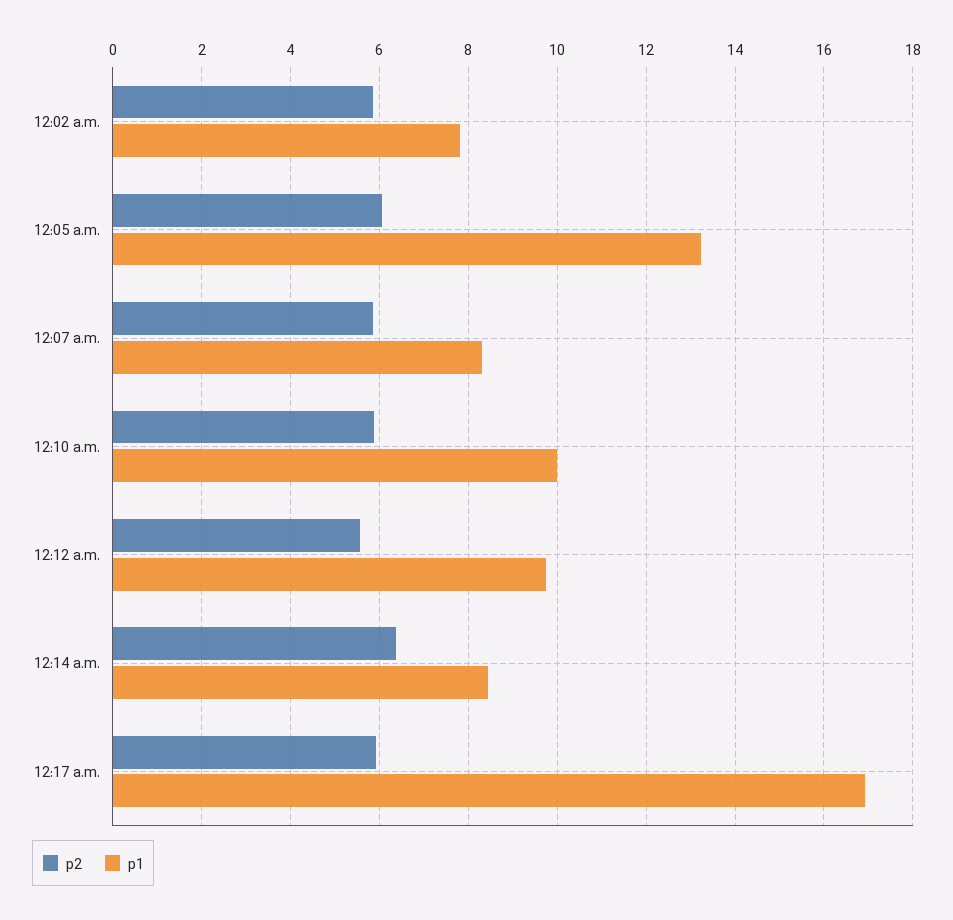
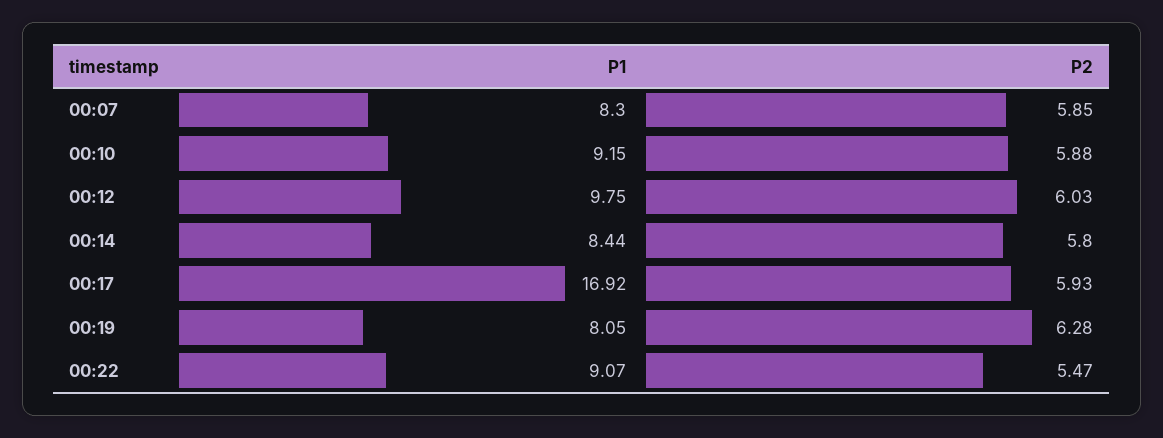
p2, 12:02 a.m.: 5.8 -> none
p1, 12:02 a.m.: 7.8 -> none
p2, 12:05 a.m.: 6 -> none
p1, 12:05 a.m.: 13.2 -> none
p1, 12:10 a.m.: 10 -> 9.15
p2, 12:12 a.m.: 5.6 -> 6.03
p2, 12:14 a.m.: 6.4 -> 5.8
p1, 00:19: none -> 8.05
p2, 00:19: none -> 6.28
p1, 00:22: none -> 9.07
p2, 00:22: none -> 5.47

